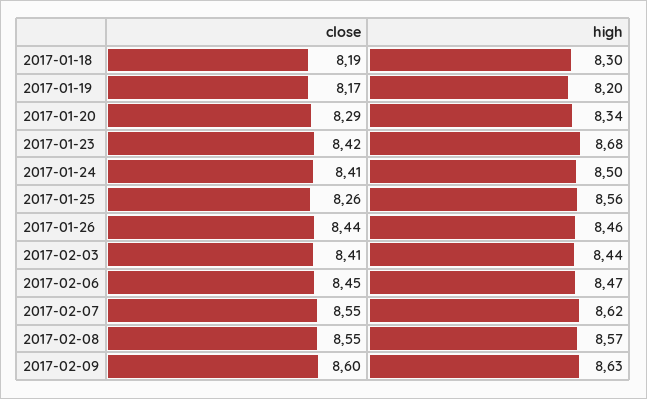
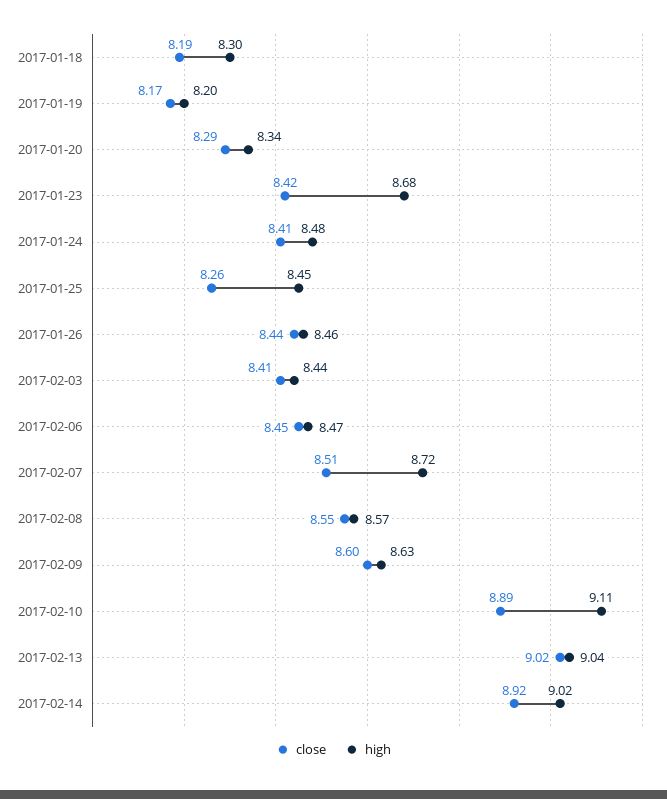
high, 2017-01-24: 8.5 -> 8.48
high, 2017-01-25: 8.56 -> 8.45
close, 2017-02-07: 8.55 -> 8.51
high, 2017-02-07: 8.62 -> 8.72
close, 2017-02-10: none -> 8.89
high, 2017-02-10: none -> 9.11
close, 2017-02-13: none -> 9.02
high, 2017-02-13: none -> 9.04
close, 2017-02-14: none -> 8.92
high, 2017-02-14: none -> 9.02

